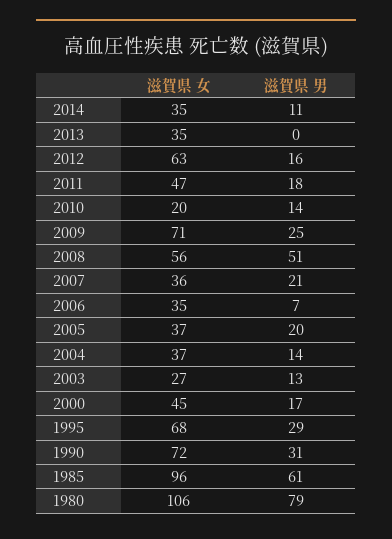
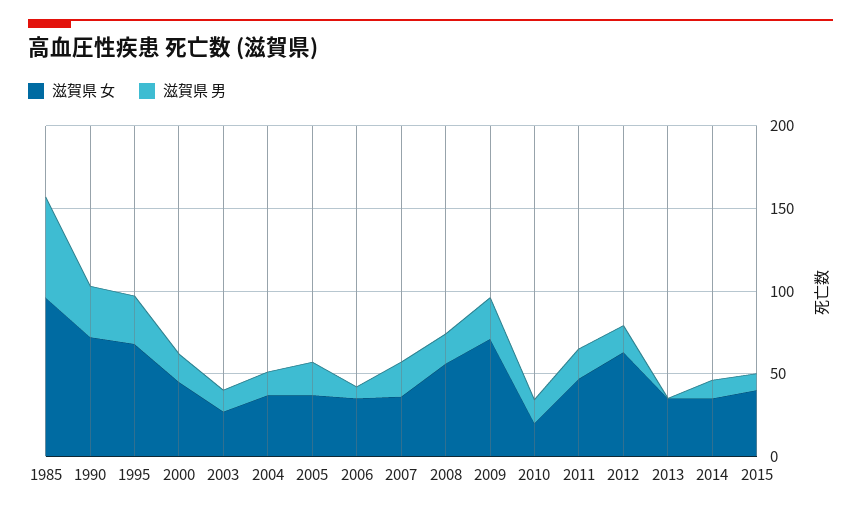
滋賀県 男, 2008: 51 -> 20
滋賀県 女, 1980: 106 -> none
滋賀県 男, 1980: 79 -> none
滋賀県 女, 2015: none -> 40
滋賀県 男, 2015: none -> 10

